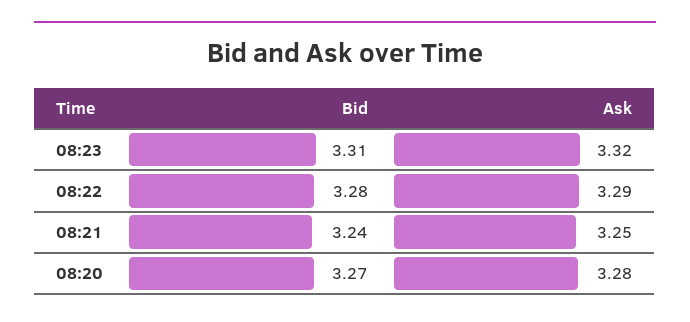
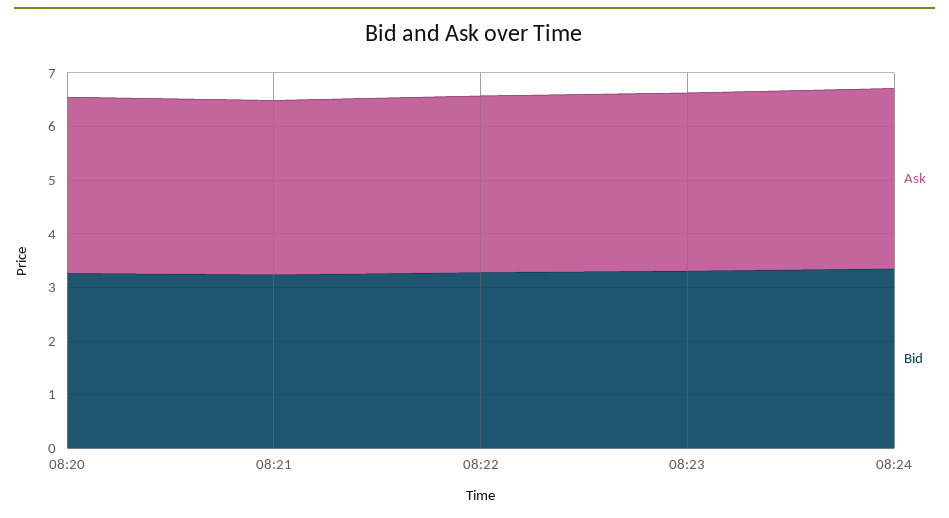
Ask, 08:24: none -> 3.4
Bid, 08:24: none -> 3.4

